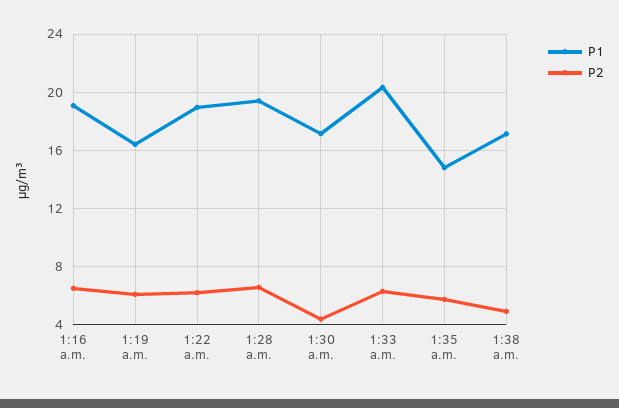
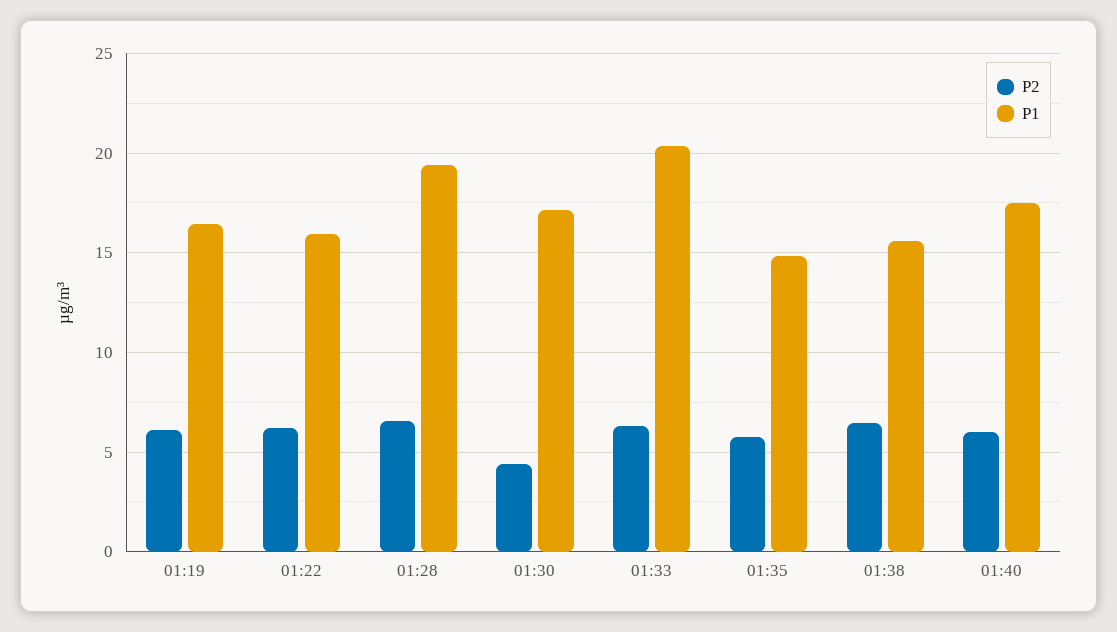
P1, 1:16 a.m.: 19 -> none
P2, 1:16 a.m.: 6.5 -> none
P1, 1:22 a.m.: 19 -> 16
P1, 1:38 a.m.: 17 -> 15.5
P2, 1:38 a.m.: 5 -> 6.5
P2, 01:40: none -> 6
P1, 01:40: none -> 17.5

